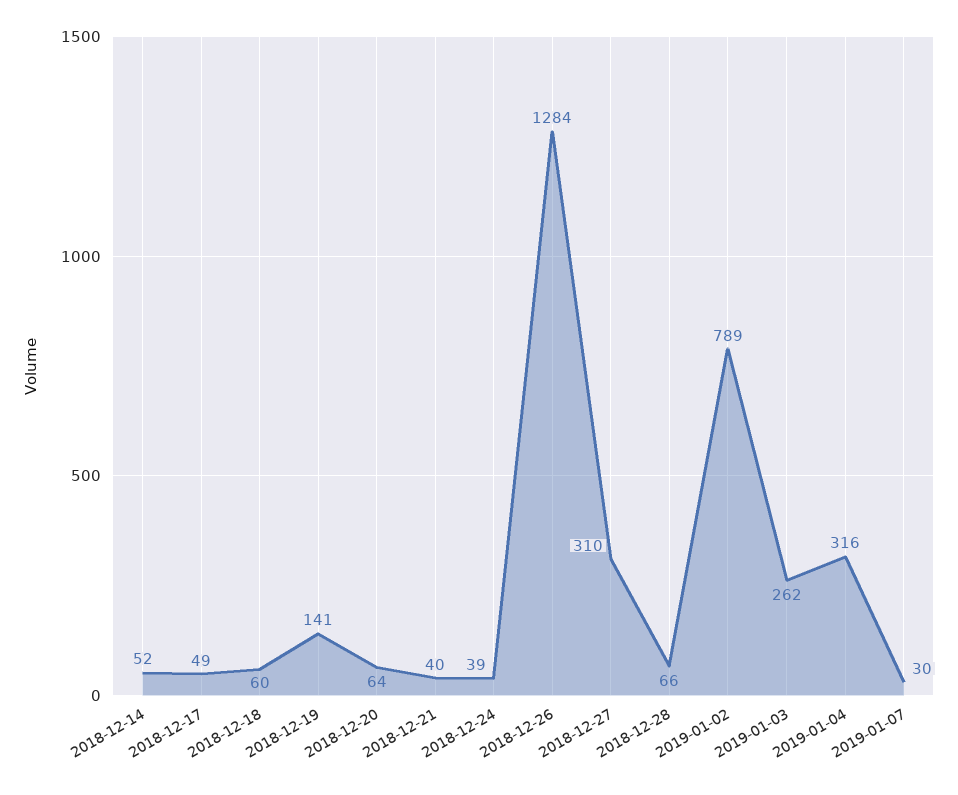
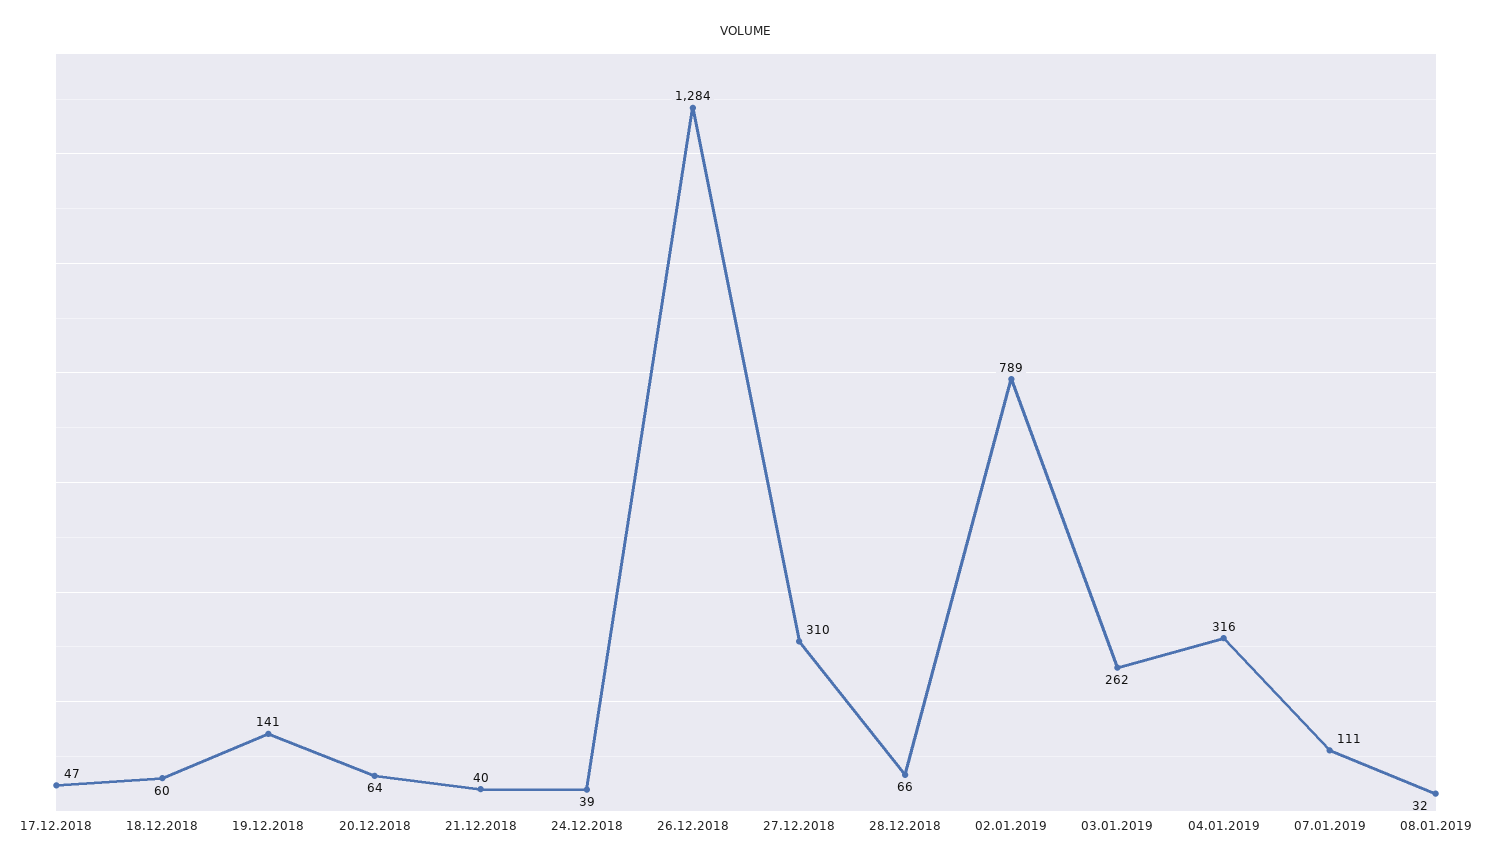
2018-12-14: 52 -> none
2018-12-17: 49 -> 47
2019-01-07: 30 -> 111
08.01.2019: none -> 32

